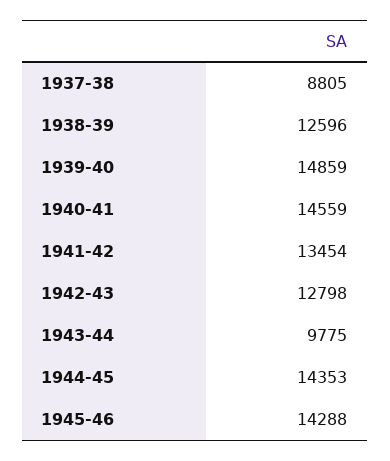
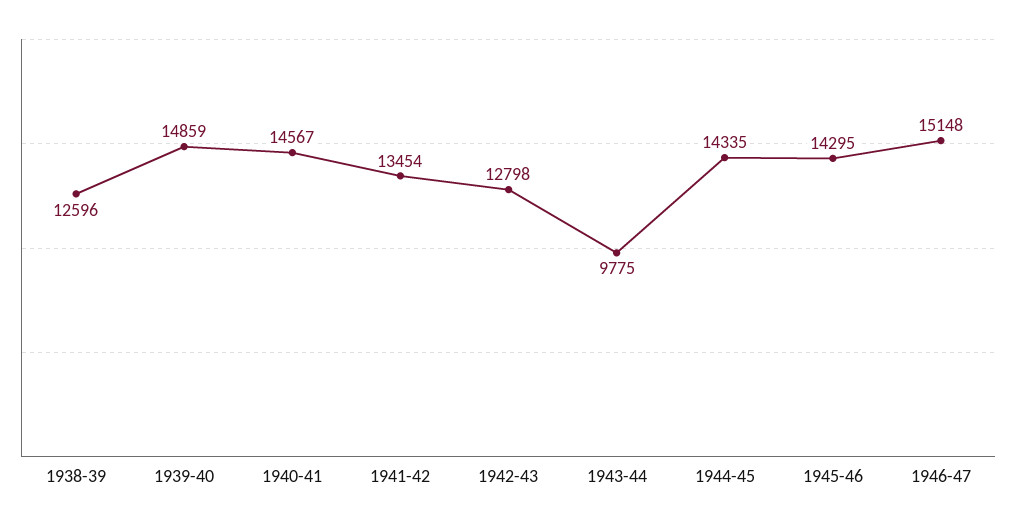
1937-38: 8805 -> none
1940-41: 14559 -> 14567
1944-45: 14353 -> 14335
1945-46: 14288 -> 14295
1946-47: none -> 15148

